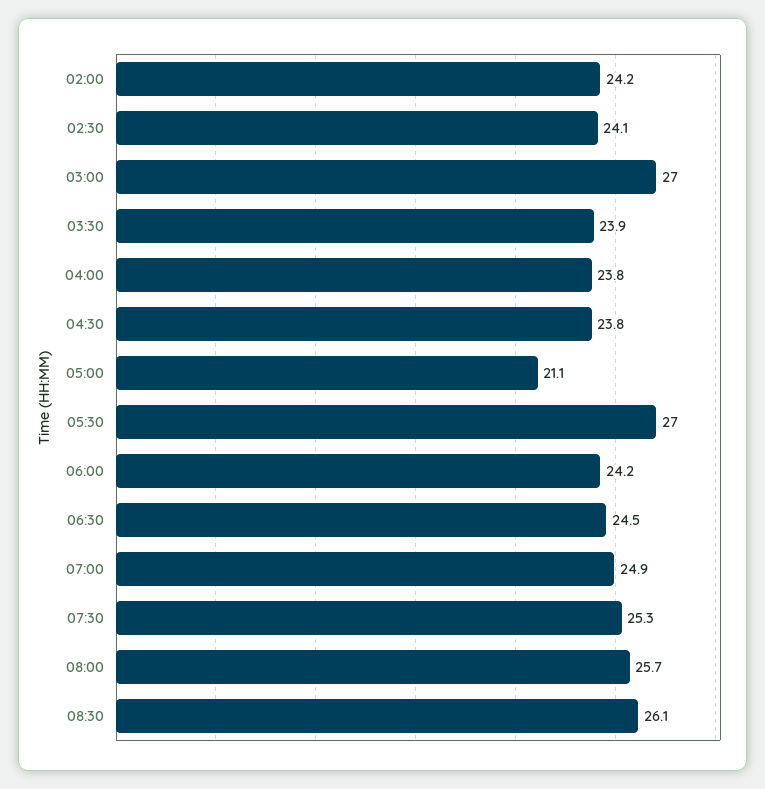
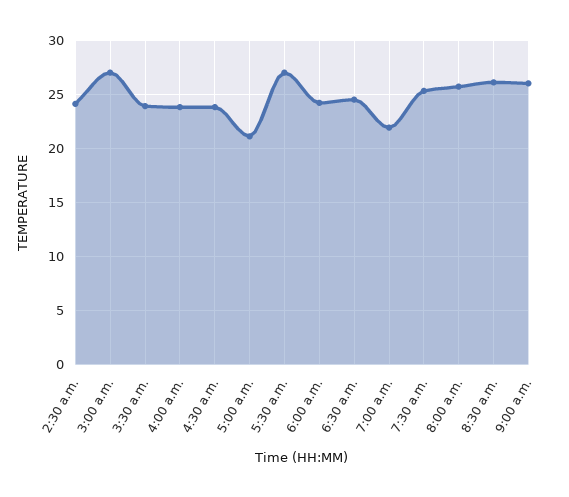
02:00: 24.2 -> none
07:00: 24.9 -> 22
9:00 a.m.: none -> 26

